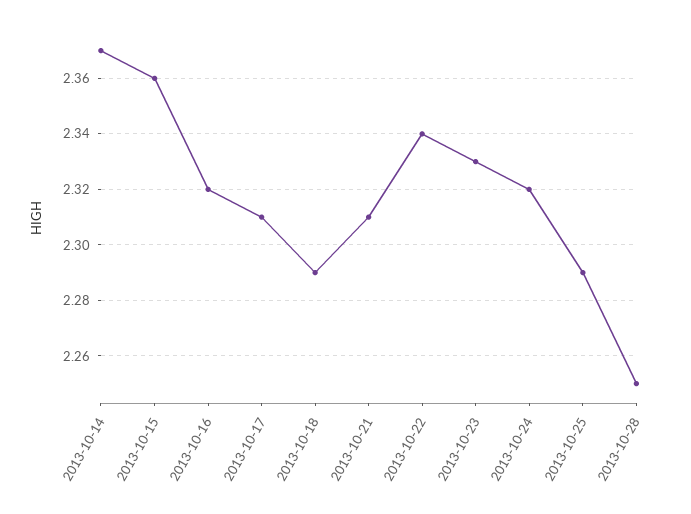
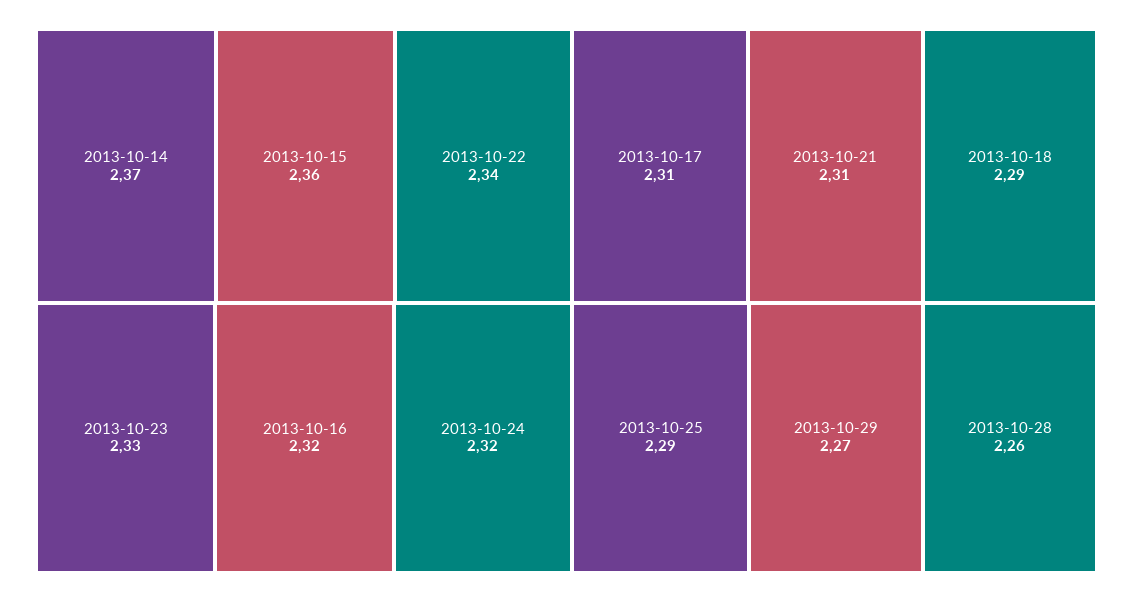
2013-10-28: 2.25 -> 2.26
2013-10-29: none -> 2.27

